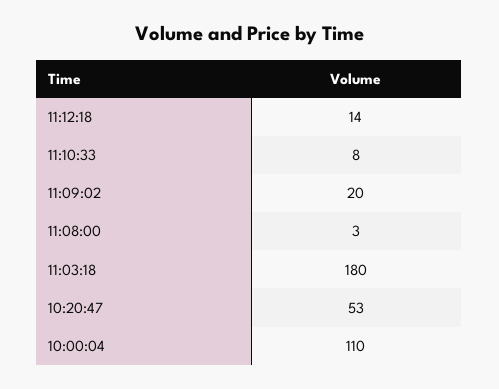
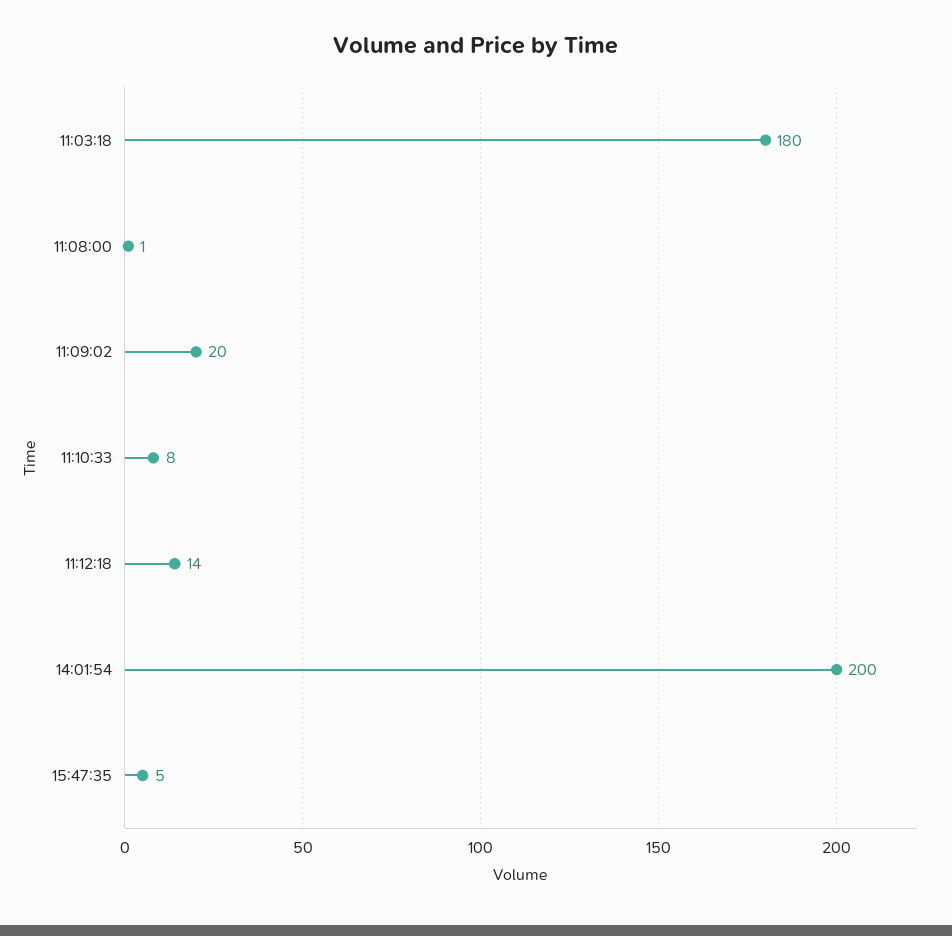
11:08:00: 3 -> 1
10:20:47: 53 -> none
10:00:04: 110 -> none
14:01:54: none -> 200
15:47:35: none -> 5

